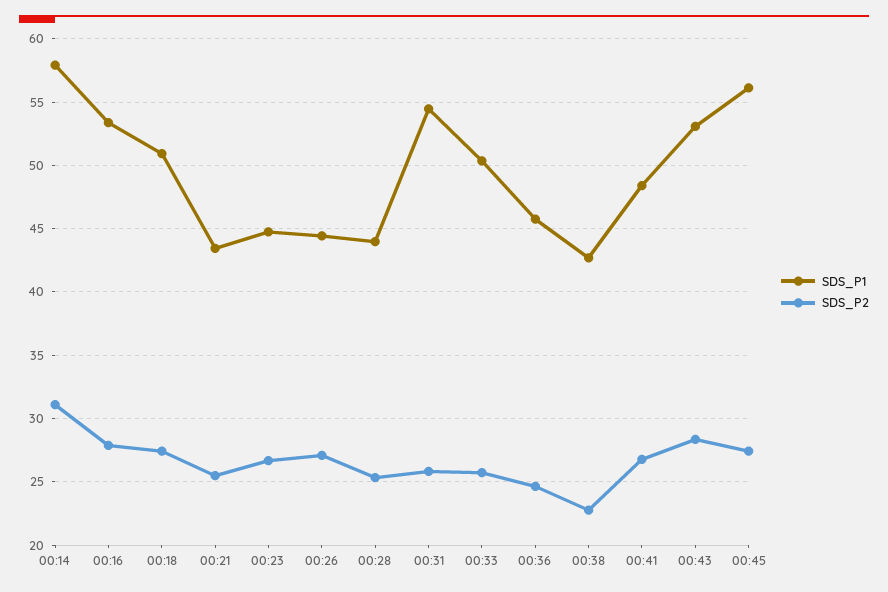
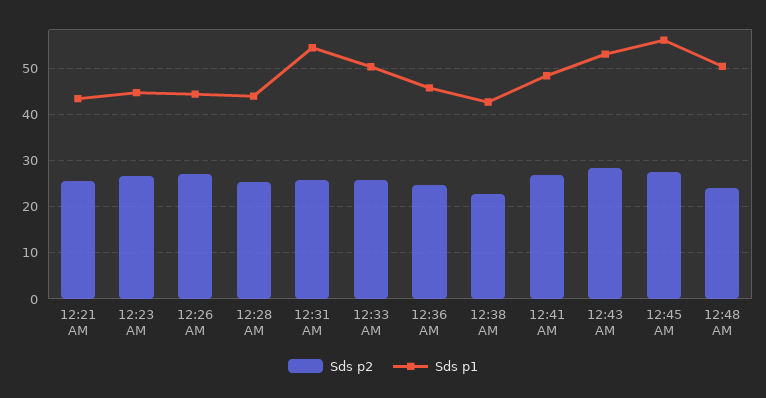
SDS_P1, 00:14: 58 -> none
SDS_P2, 00:14: 31 -> none
SDS_P1, 00:16: 53.5 -> none
SDS_P2, 00:16: 28 -> none
SDS_P1, 00:18: 51 -> none
SDS_P2, 00:18: 27.5 -> none
SDS_P2, 12:48 AM: none -> 24
SDS_P1, 12:48 AM: none -> 50

